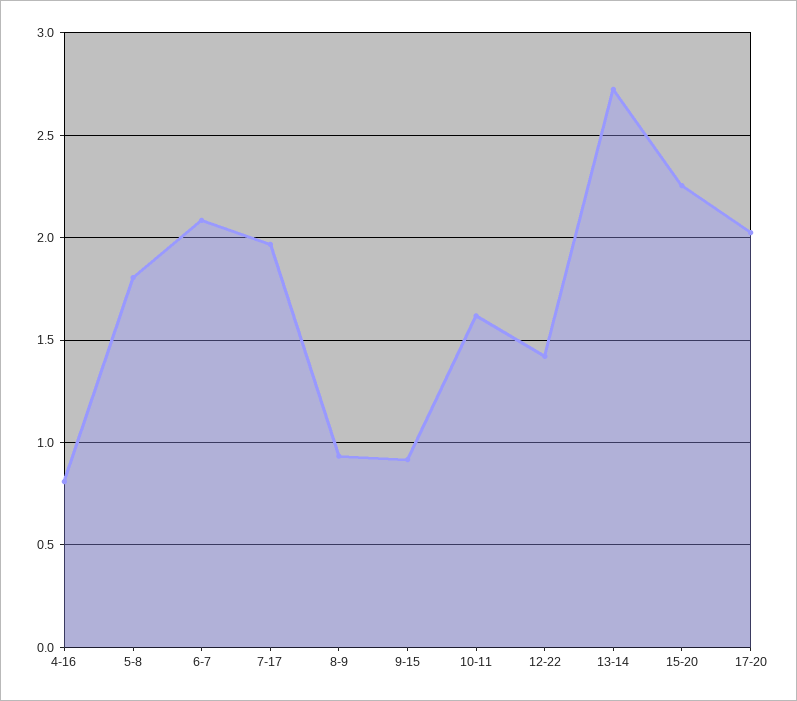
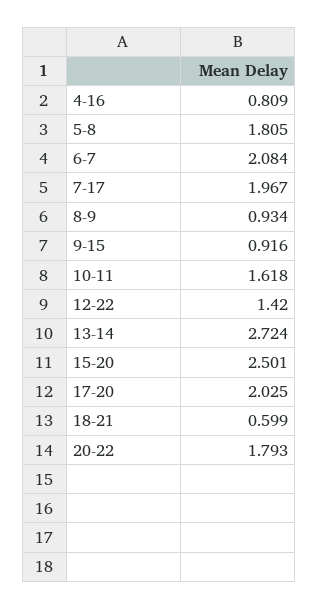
15-20: 2.25 -> 2.501
18-21: none -> 0.599
20-22: none -> 1.793

